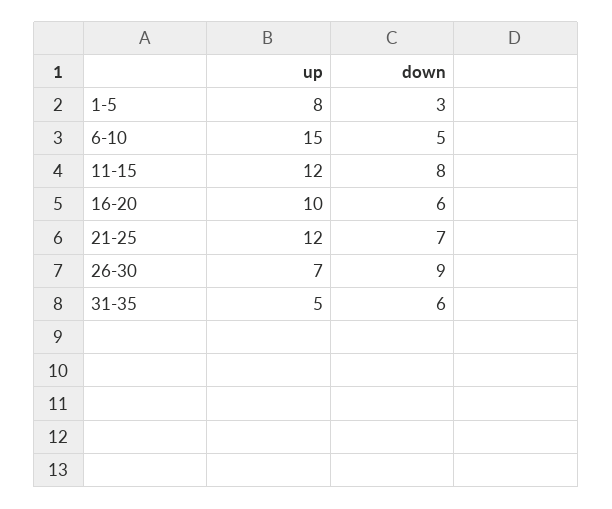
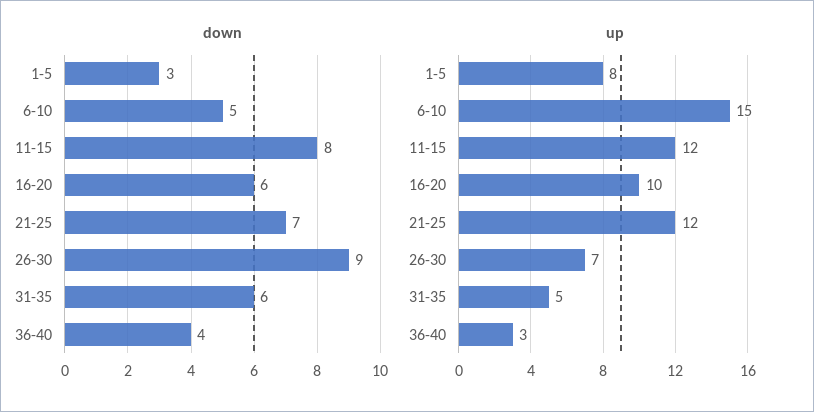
down, 36-40: none -> 4
up, 36-40: none -> 3

